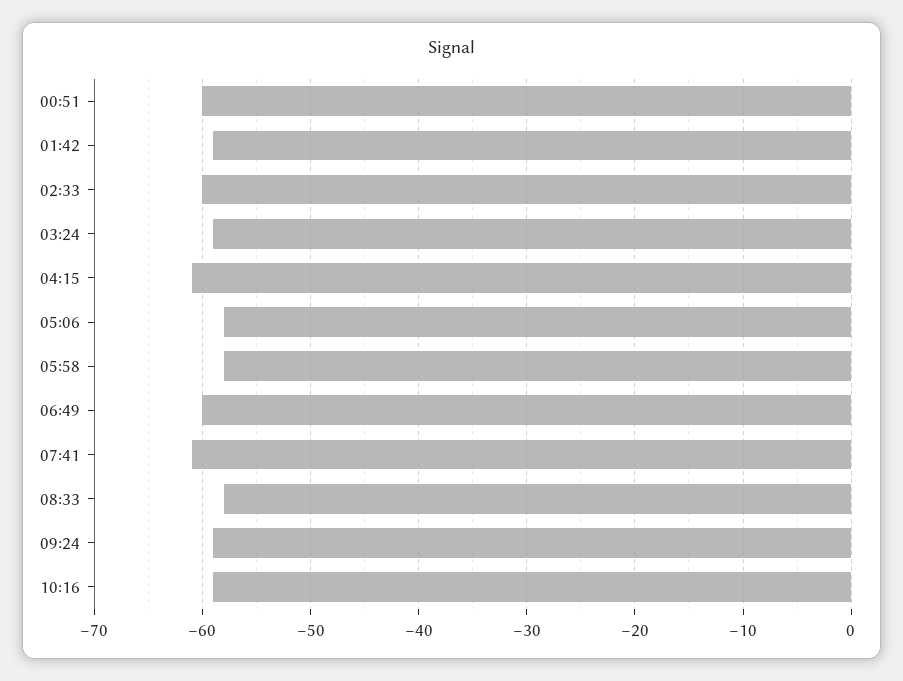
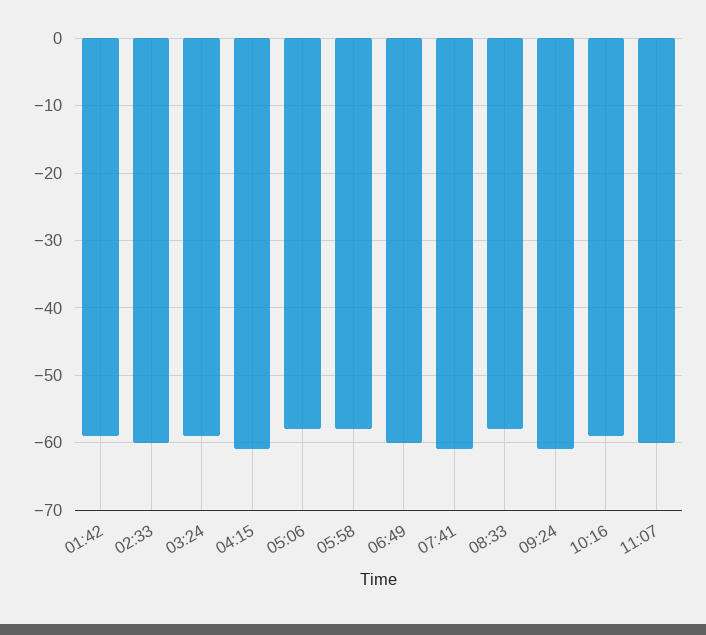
00:51: -60 -> none
09:24: -59 -> -61
11:07: none -> -60

